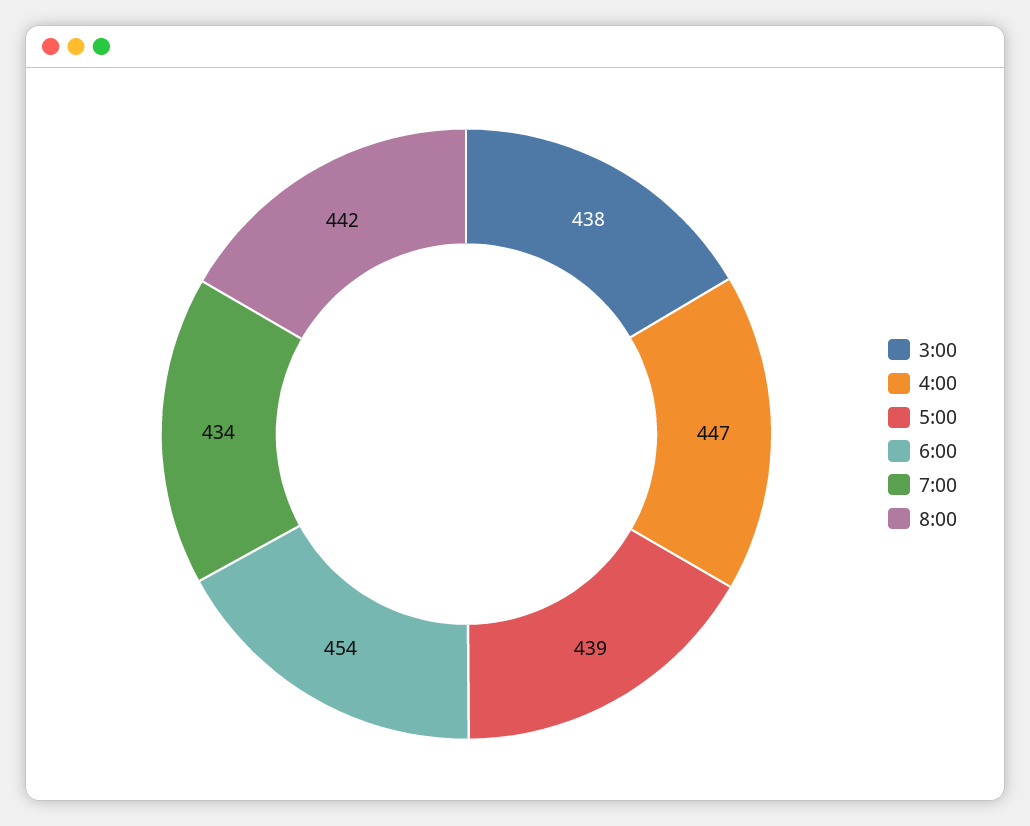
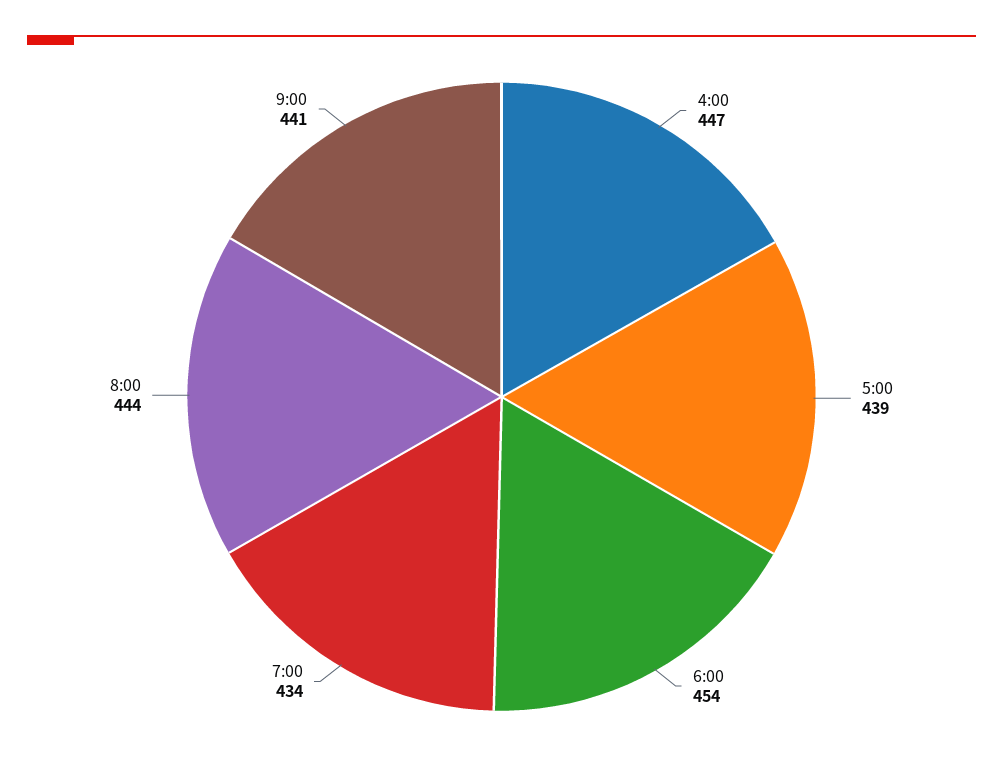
3:00: 438 -> none
8:00: 442 -> 444
9:00: none -> 441

